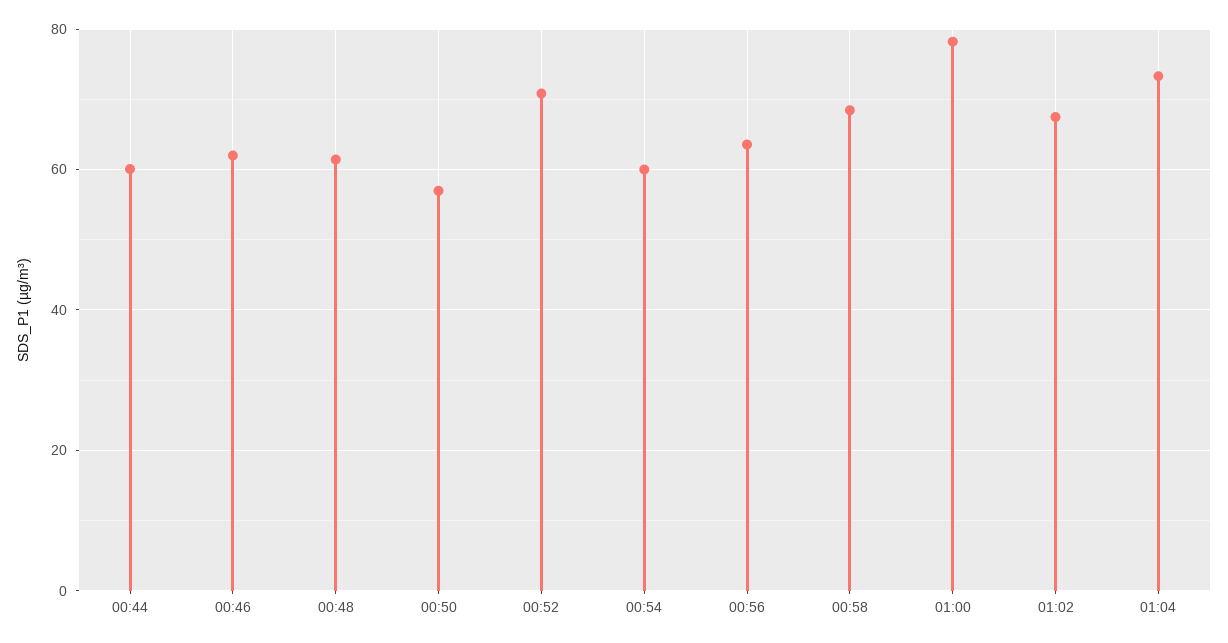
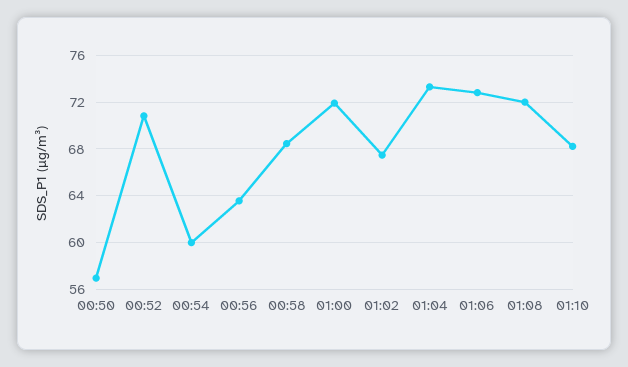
00:44: 60 -> none
00:46: 62 -> none
00:48: 62 -> none
01:00: 78 -> 72
01:06: none -> 73
01:08: none -> 72
01:10: none -> 68

